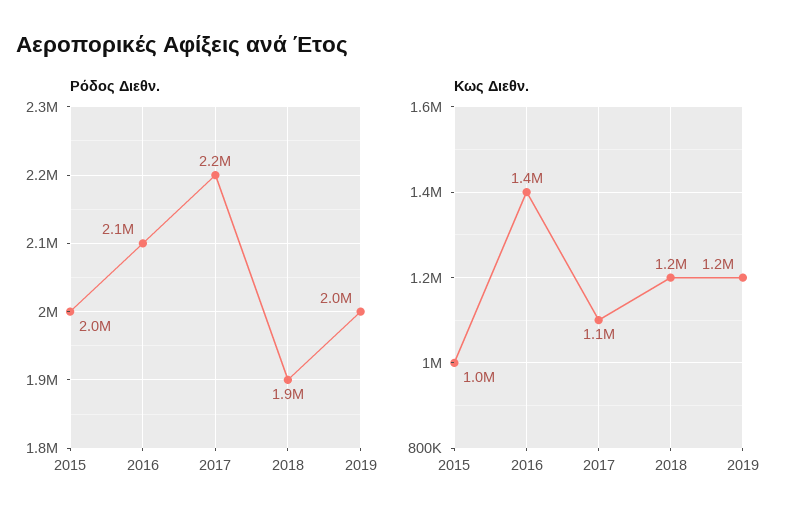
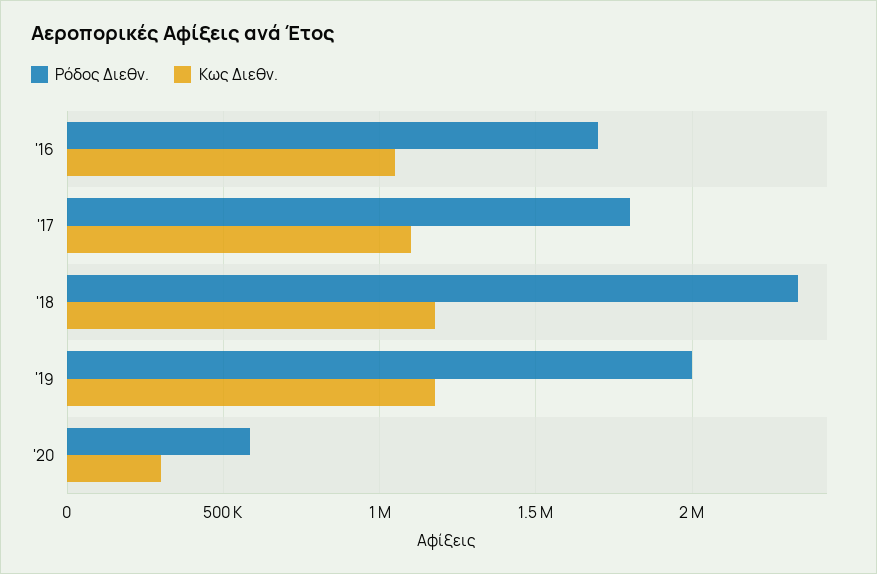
Ρόδος Διεθν., 2015: 2000000 -> none
Ρόδος Διεθν., 2016: 2100000 -> 1700000
Ρόδος Διεθν., 2017: 2200000 -> 1800000
Ρόδος Διεθν., 2018: 1900000 -> 2350000
Κως Διεθν., 2015: 1000000 -> none
Κως Διεθν., 2016: 1400000 -> 1050000
Ρόδος Διεθν., '20: none -> 600000
Κως Διεθν., '20: none -> 300000

